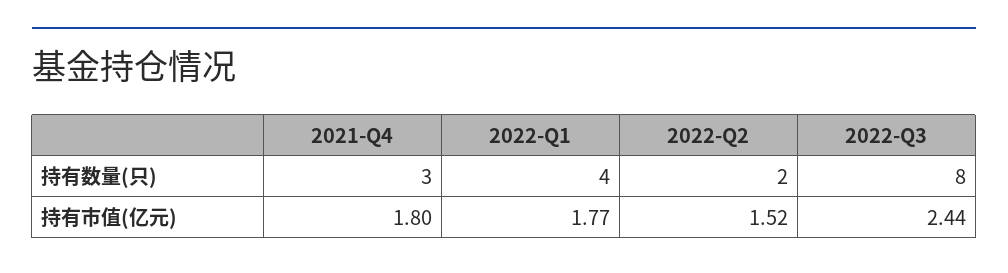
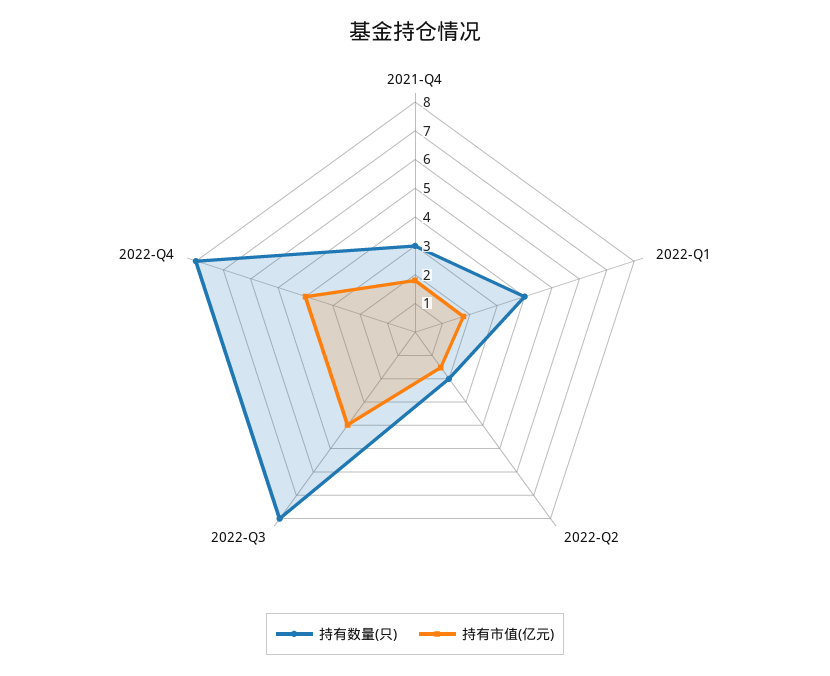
持有市值(亿元), 2022-Q3: 2.44 -> 4
持有数量(只), 2022-Q4: none -> 8
持有市值(亿元), 2022-Q4: none -> 4

